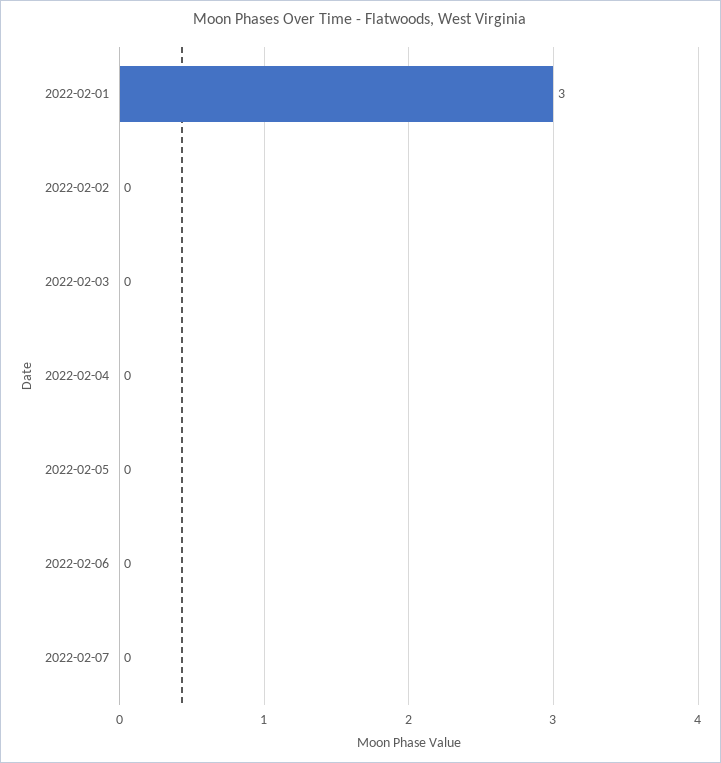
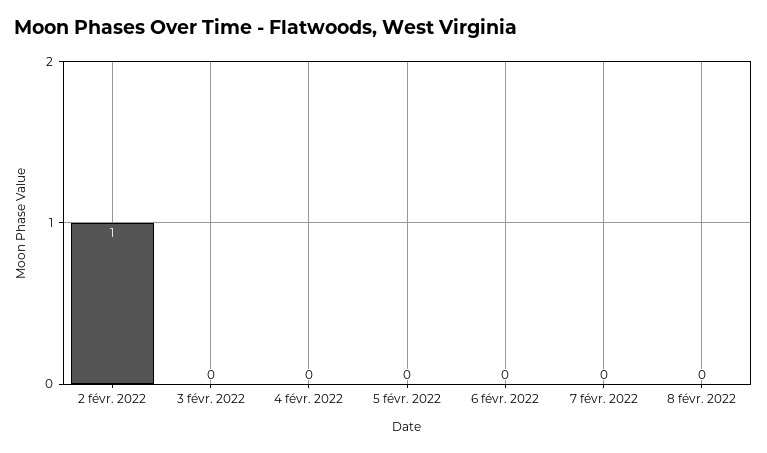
2022-02-01: 3 -> none
2022-02-02: 0 -> 1
8 févr. 2022: none -> 0

